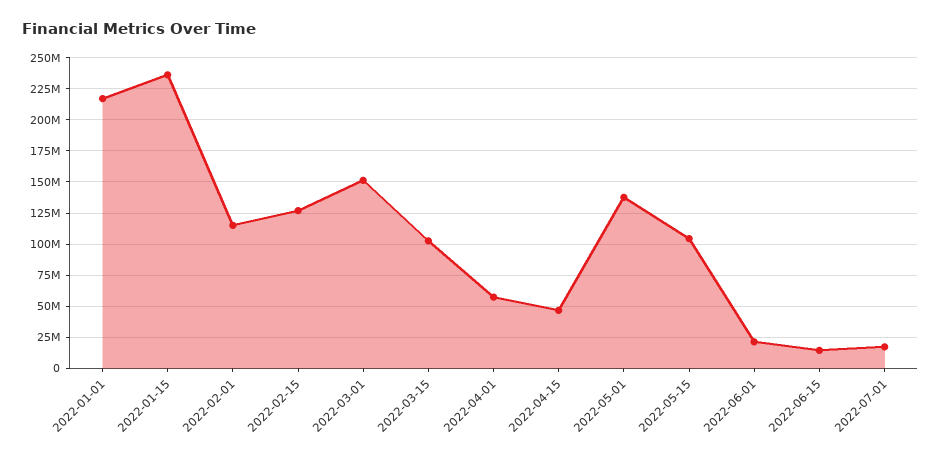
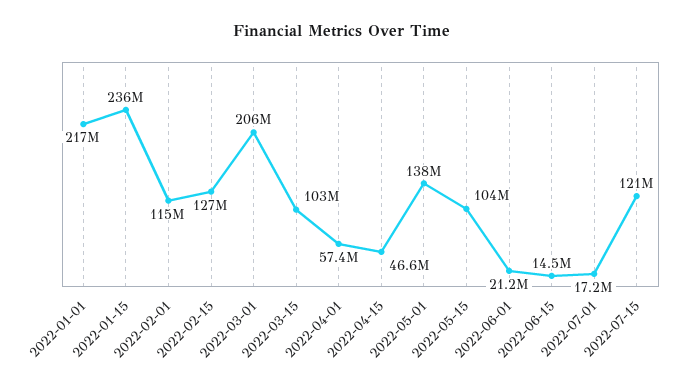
2022-03-01: 150000000 -> 206000000
2022-07-15: none -> 121000000

